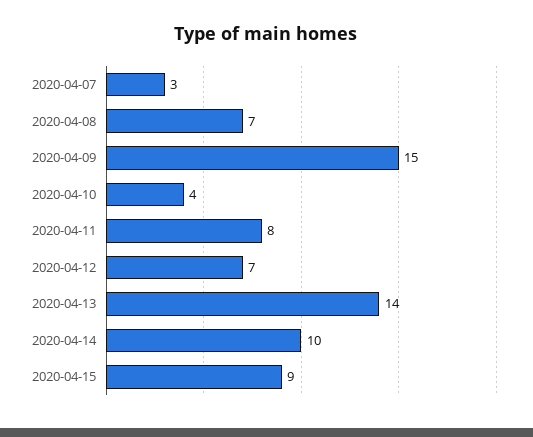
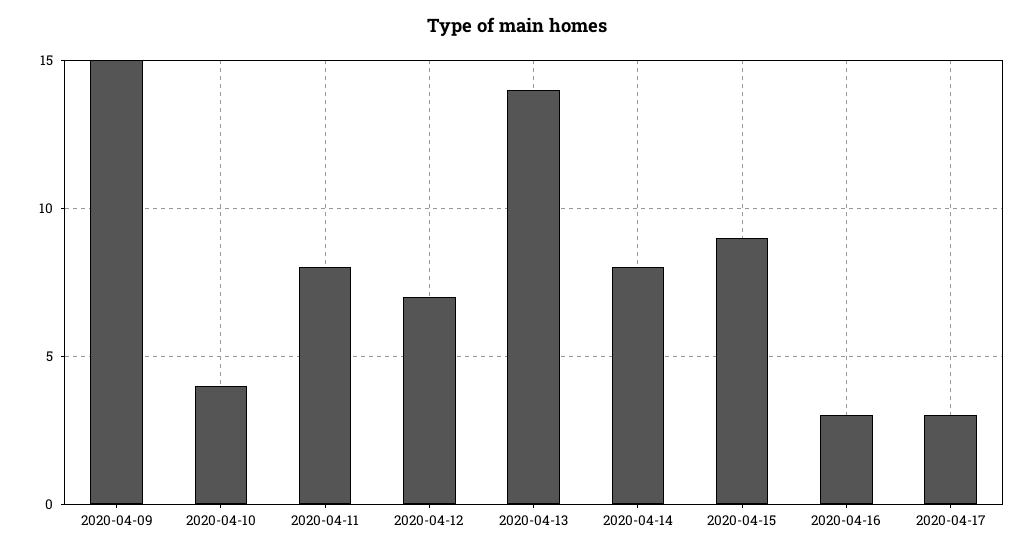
2020-04-07: 3 -> none
2020-04-08: 7 -> none
2020-04-14: 10 -> 8
2020-04-16: none -> 3
2020-04-17: none -> 3

